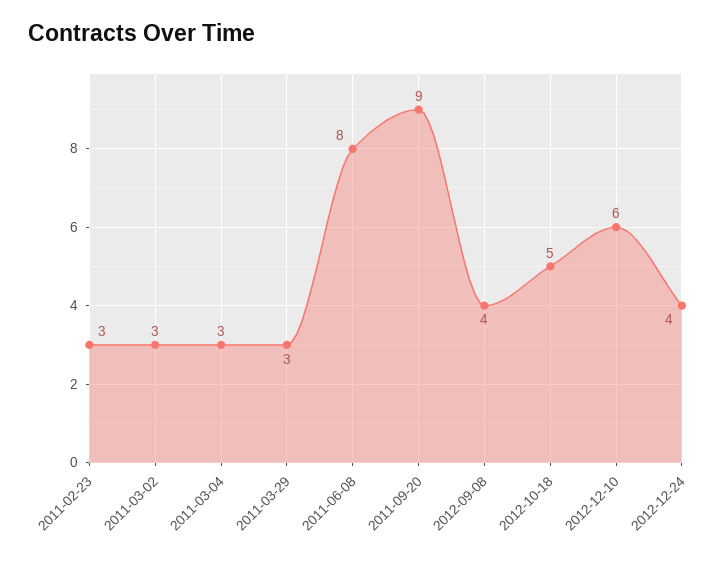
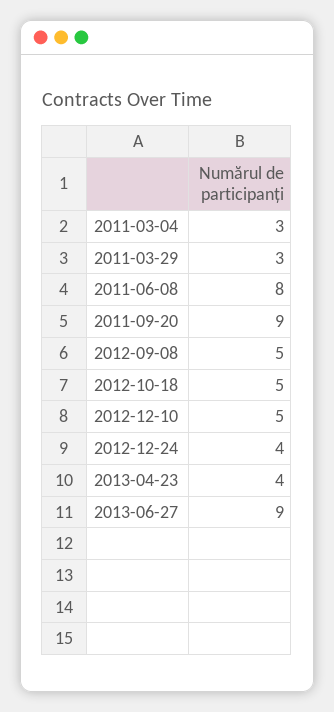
2011-02-23: 3 -> none
2011-03-02: 3 -> none
2012-09-08: 4 -> 5
2012-12-10: 6 -> 5
2013-04-23: none -> 4
2013-06-27: none -> 9

